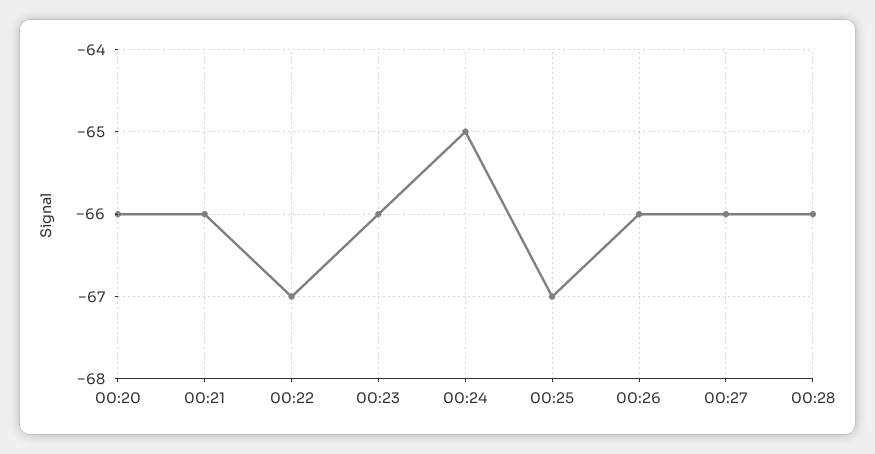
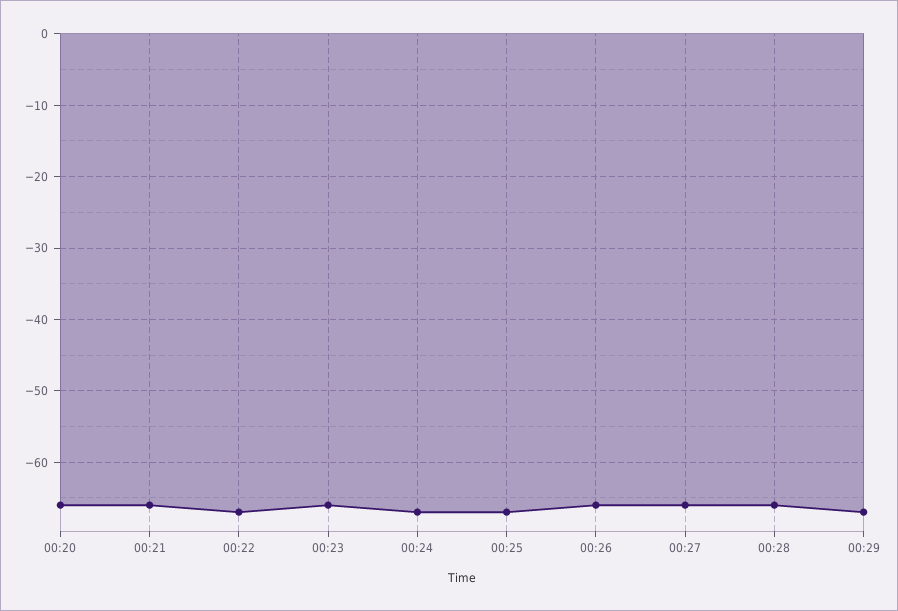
00:24: -65 -> -67
00:29: none -> -67

